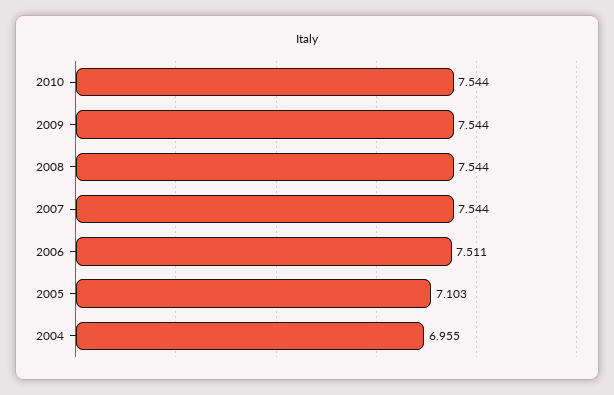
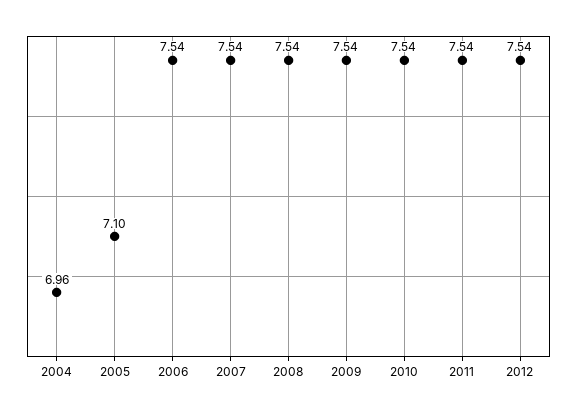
2006: 7.511 -> 7.54
2011: none -> 7.54
2012: none -> 7.54

